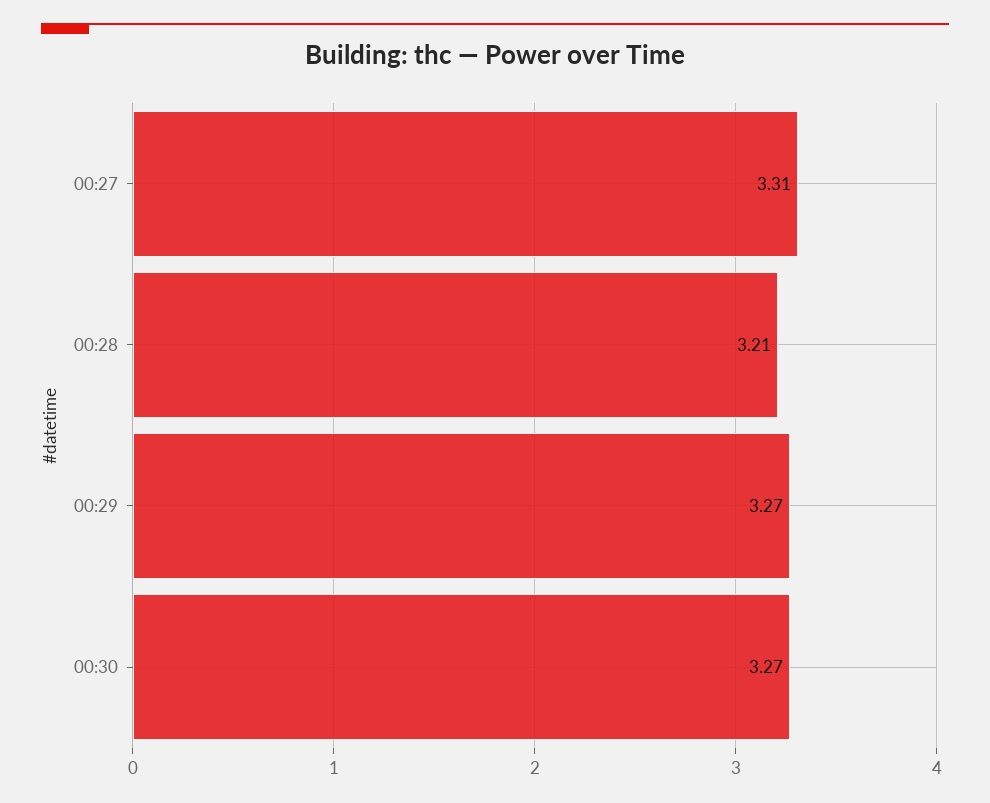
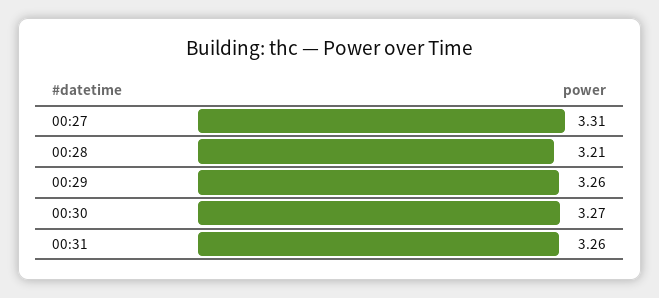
00:29: 3.27 -> 3.26
00:31: none -> 3.26

